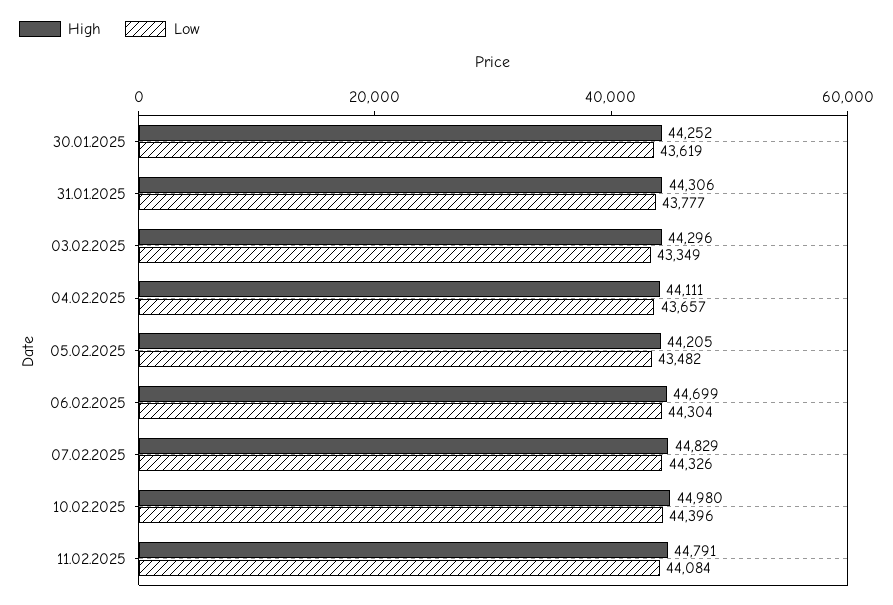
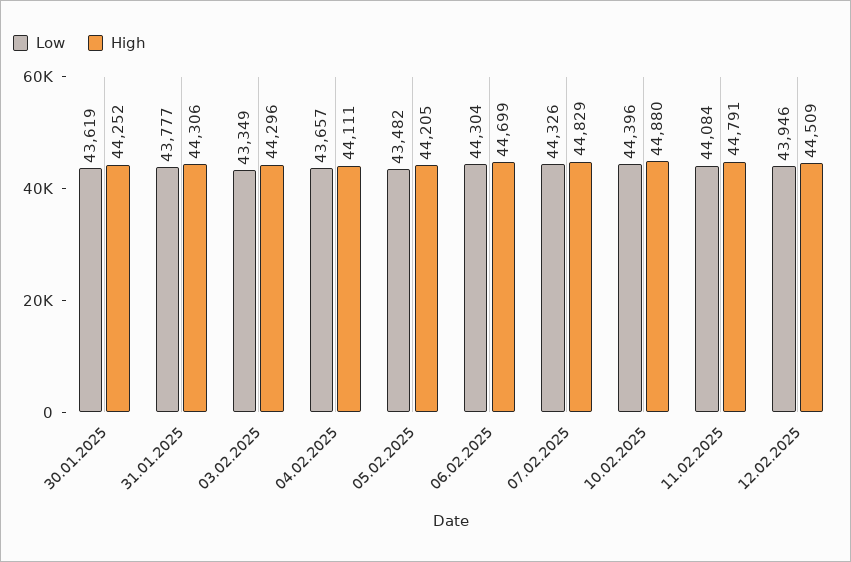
High, 10.02.2025: 44980 -> 44880
Low, 12.02.2025: none -> 43946
High, 12.02.2025: none -> 44509

